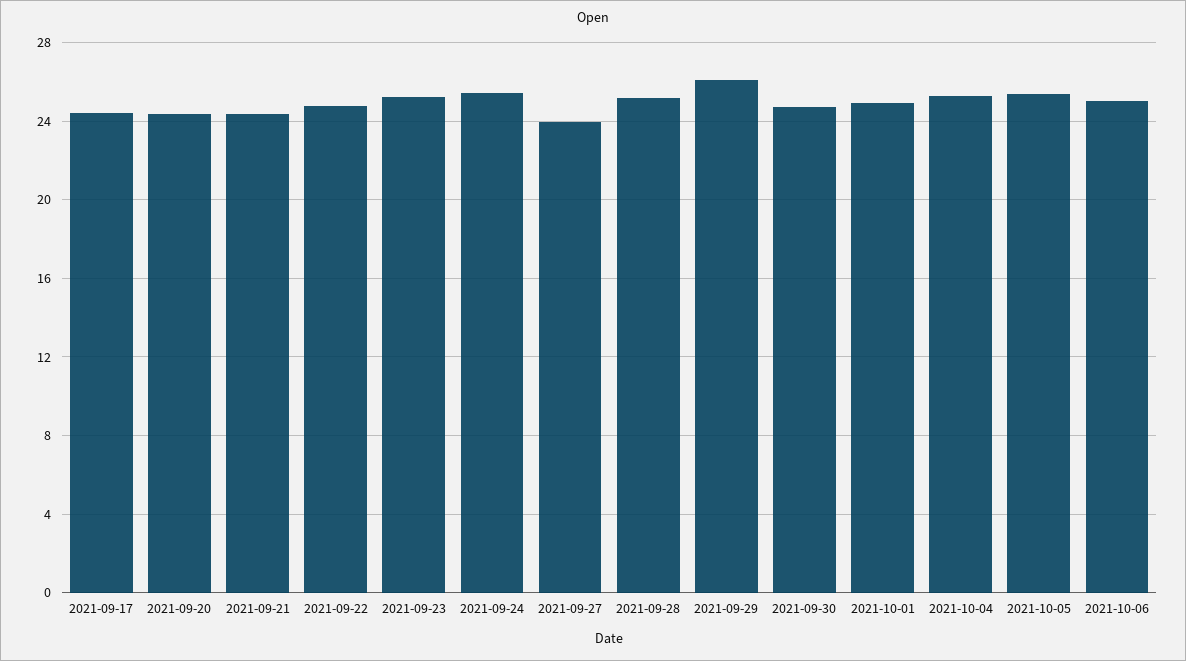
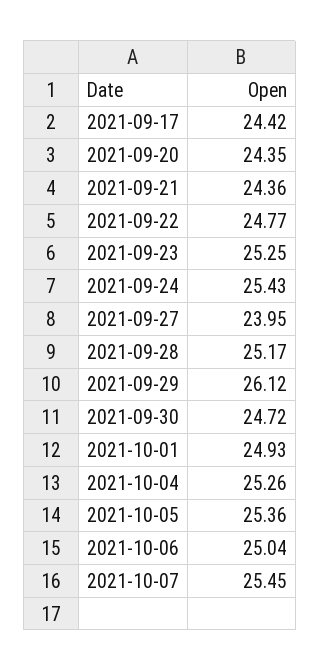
2021-10-07: none -> 25.45

